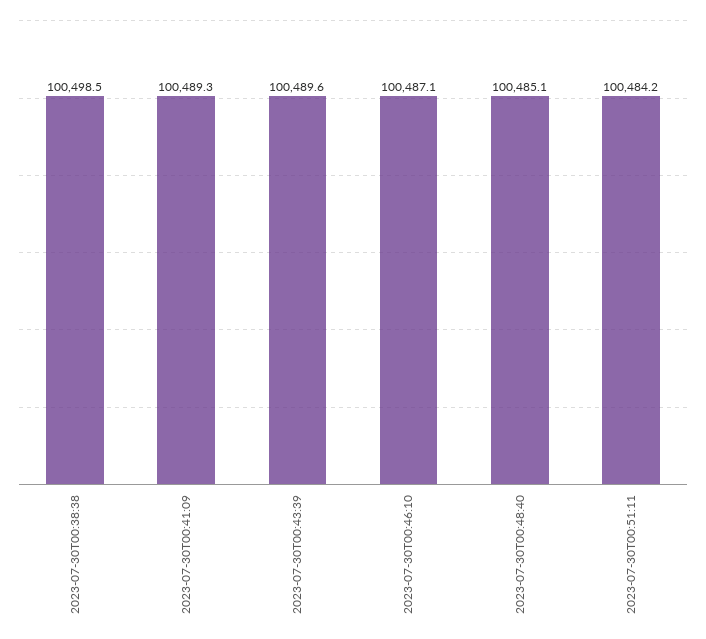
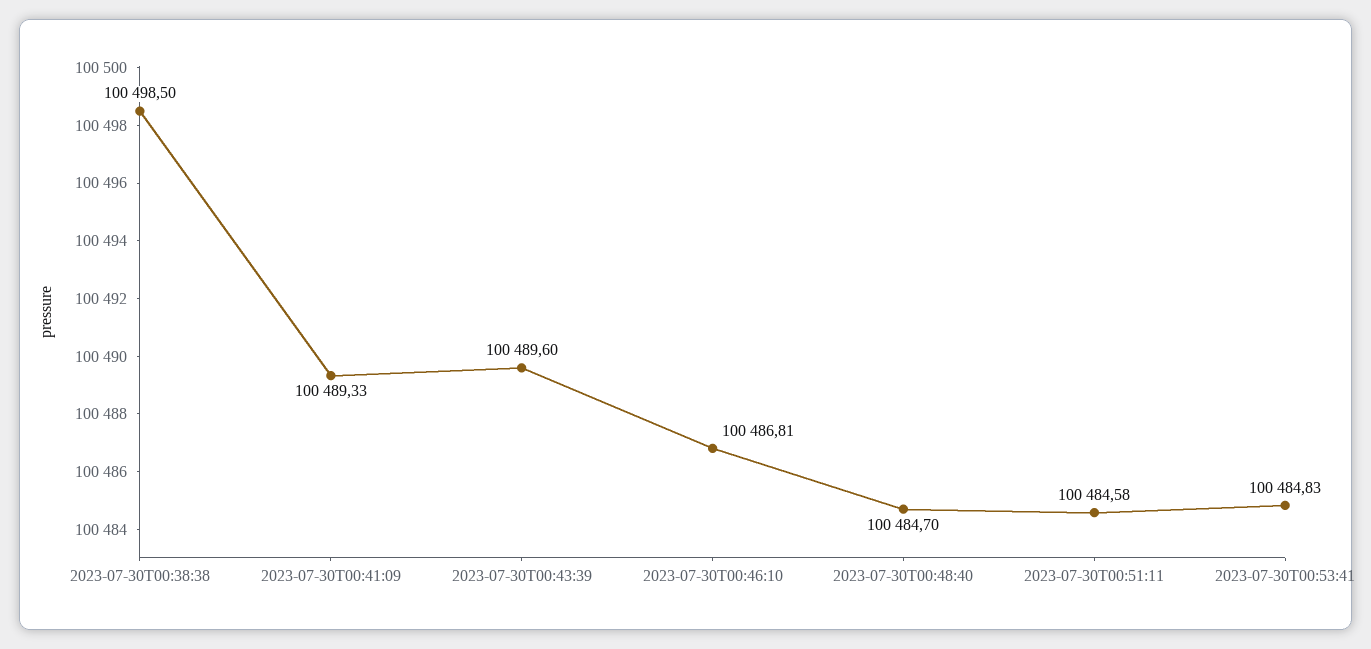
2023-07-30T00:46:10: 100487.1 -> 100486.81
2023-07-30T00:48:40: 100485.1 -> 100484.7
2023-07-30T00:51:11: 100484.2 -> 100484.58
2023-07-30T00:53:41: none -> 100484.83

